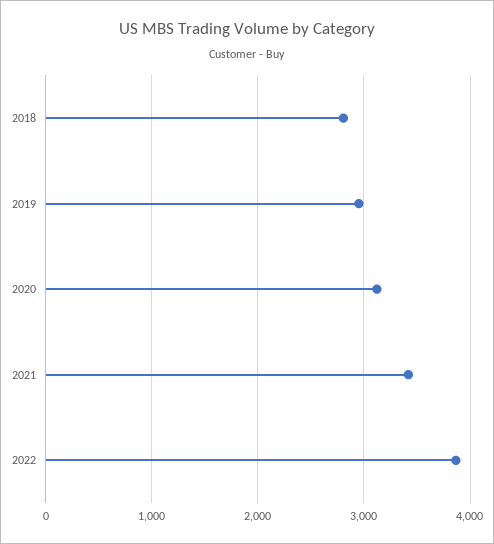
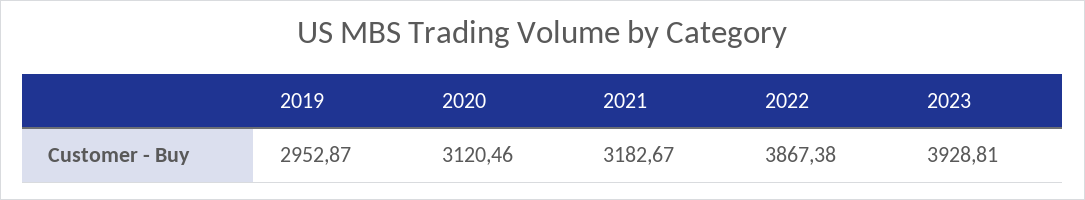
2018: 2800 -> none
2021: 3400 -> 3182.67
2023: none -> 3928.81

